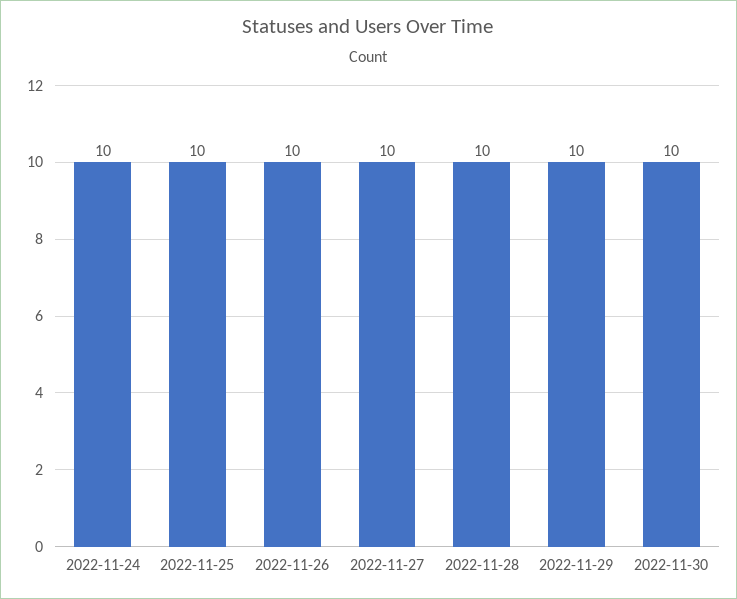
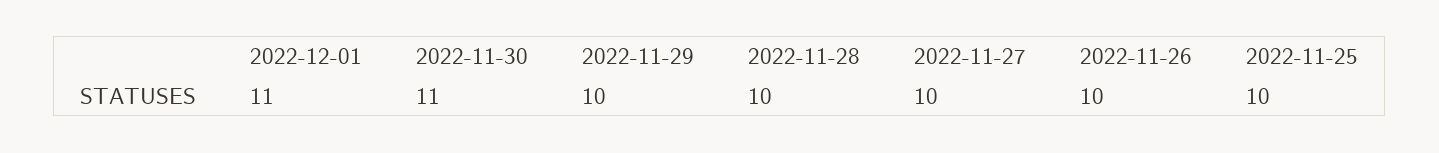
2022-11-24: 10 -> none
2022-11-30: 10 -> 11
2022-12-01: none -> 11

